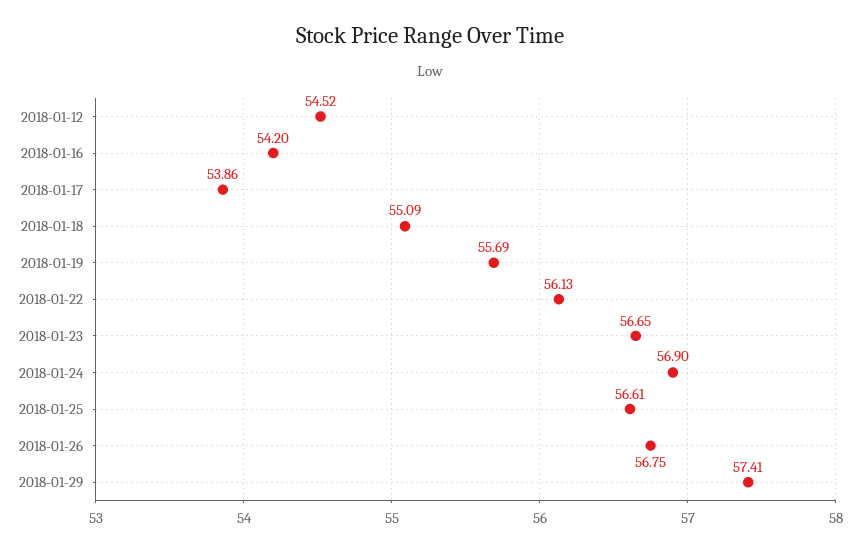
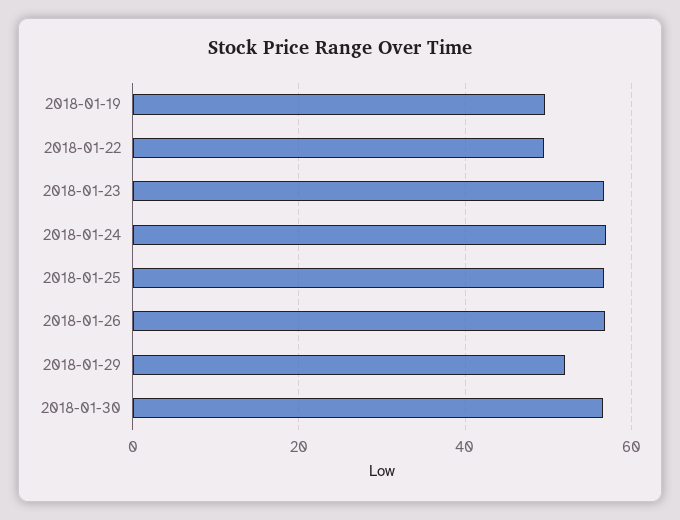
2018-01-12: 54.52 -> none
2018-01-16: 54.2 -> none
2018-01-17: 53.86 -> none
2018-01-18: 55.09 -> none
2018-01-19: 55.69 -> 50
2018-01-22: 56.13 -> 50
2018-01-29: 57.41 -> 52
2018-01-30: none -> 56

